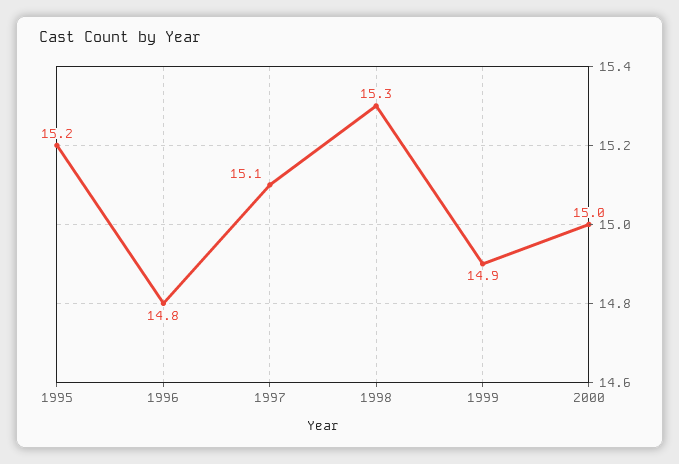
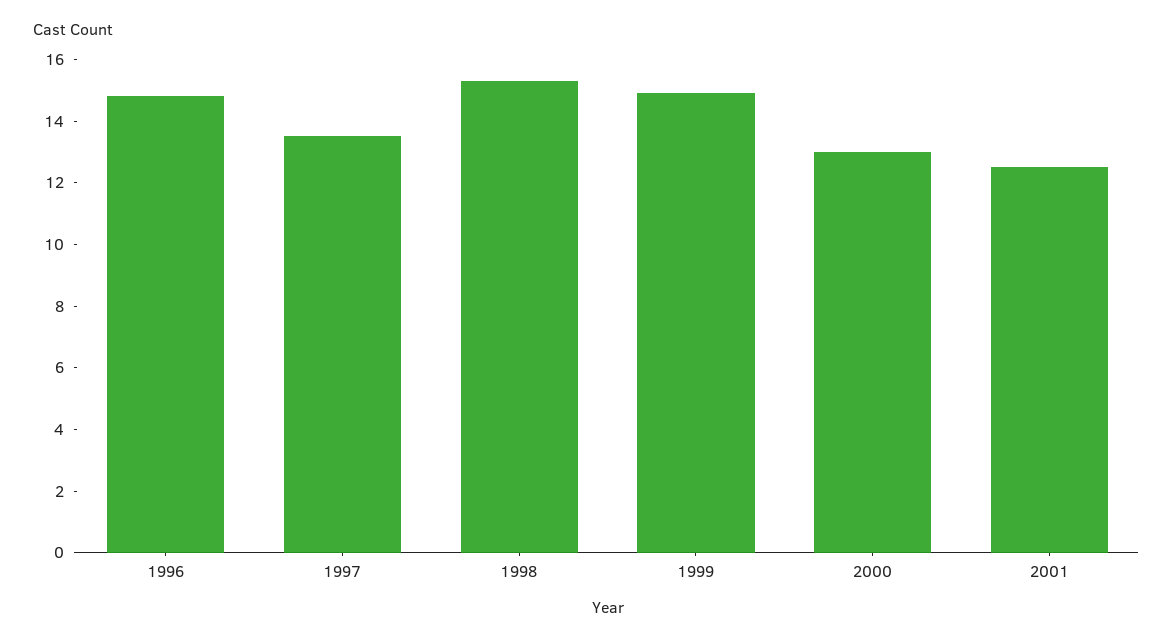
1995: 15.2 -> none
1997: 15.1 -> 13.5
2000: 15 -> 13
2001: none -> 12.5

